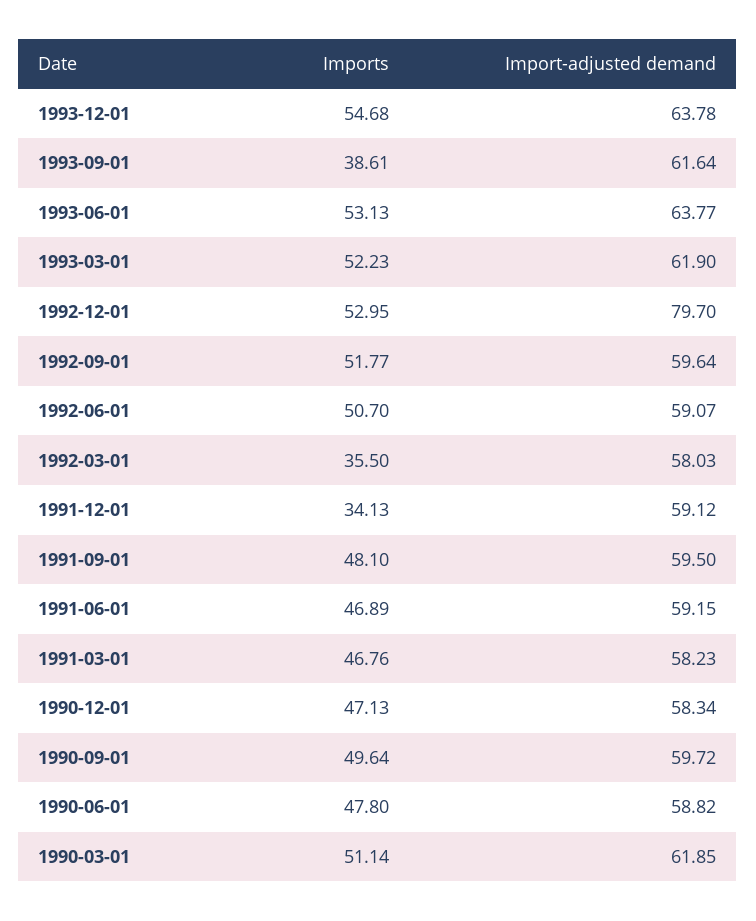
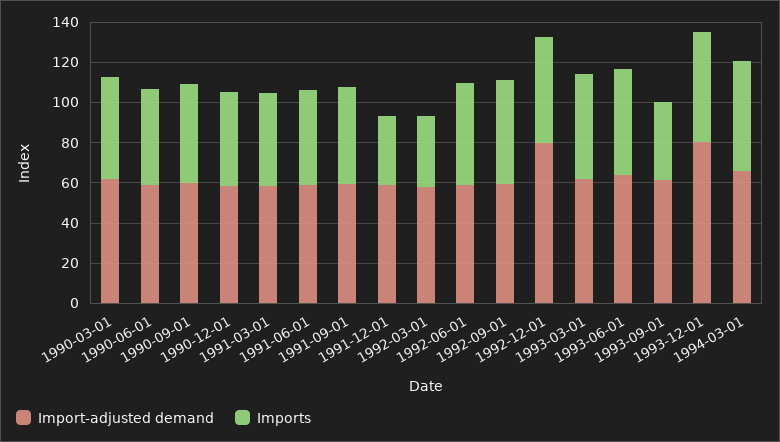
Import-adjusted demand, 1993-12-01: 63.78 -> 80
Import-adjusted demand, 1994-03-01: none -> 65
Imports, 1994-03-01: none -> 55

